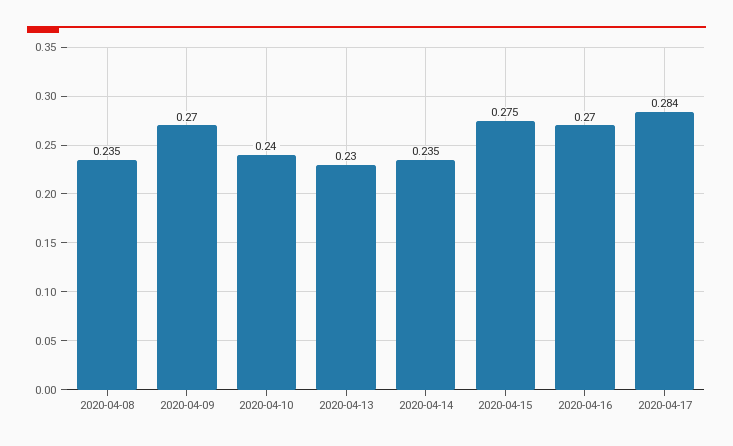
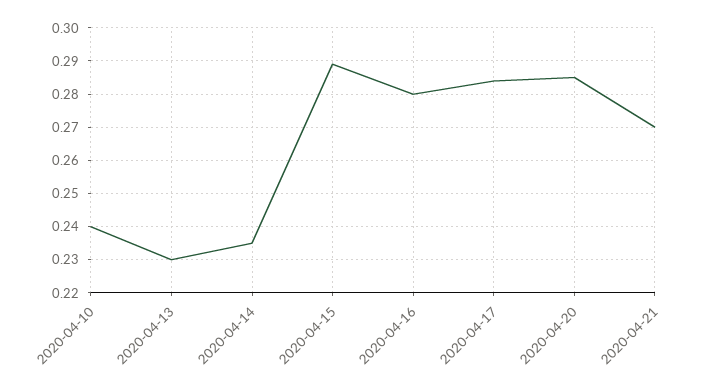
2020-04-08: 0.235 -> none
2020-04-09: 0.27 -> none
2020-04-15: 0.275 -> 0.29
2020-04-16: 0.27 -> 0.28
2020-04-20: none -> 0.285
2020-04-21: none -> 0.27

